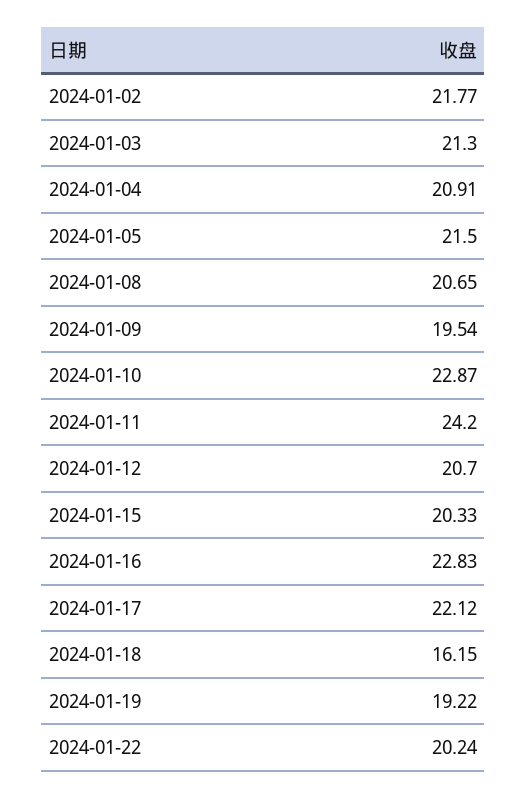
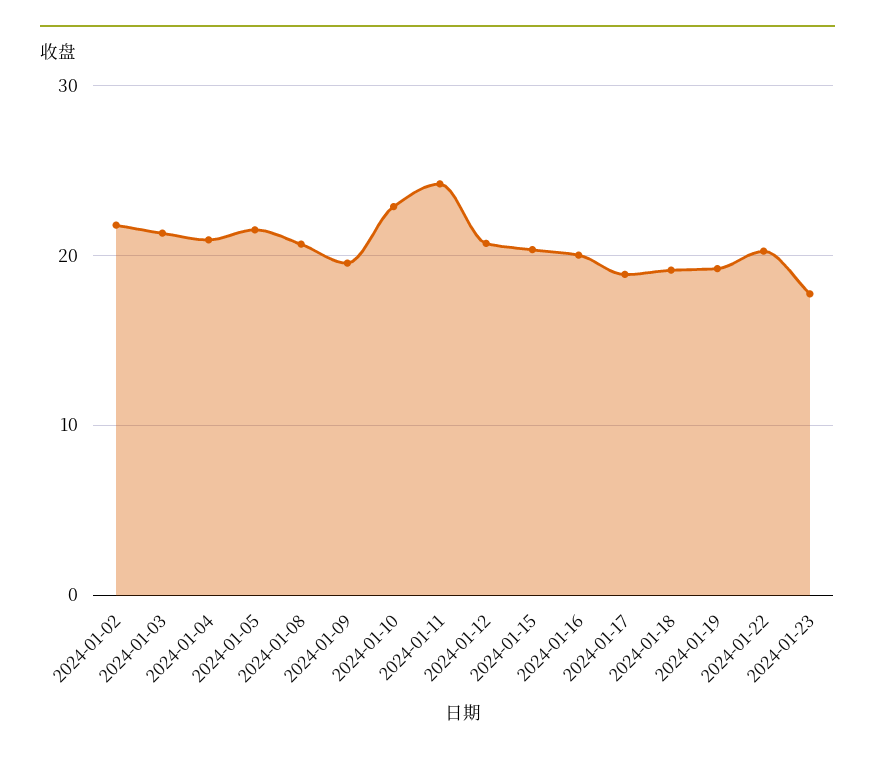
2024-01-16: 22.83 -> 20
2024-01-17: 22.12 -> 19
2024-01-18: 16.15 -> 19
2024-01-23: none -> 18

